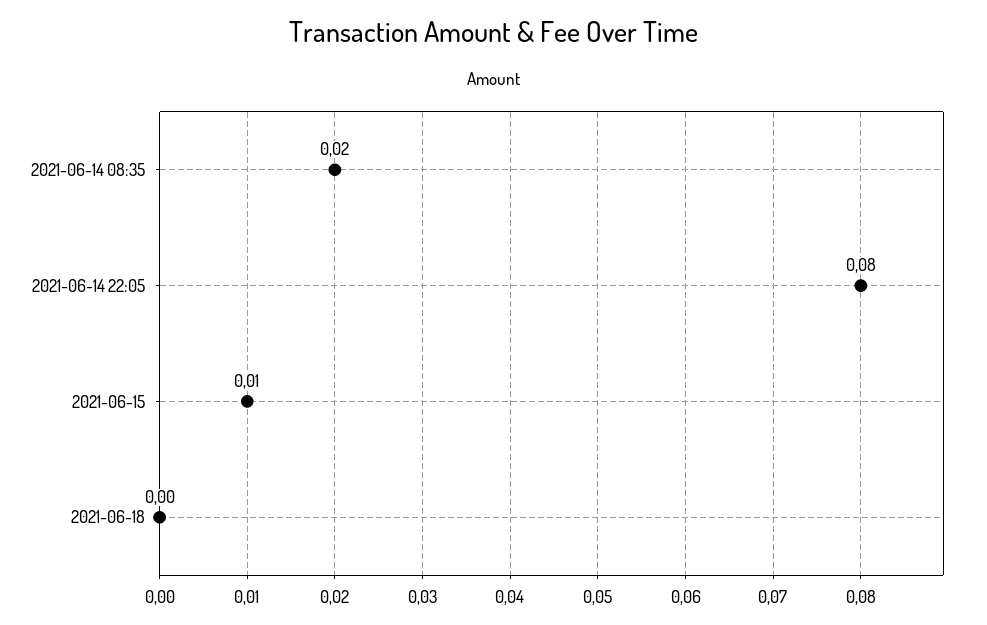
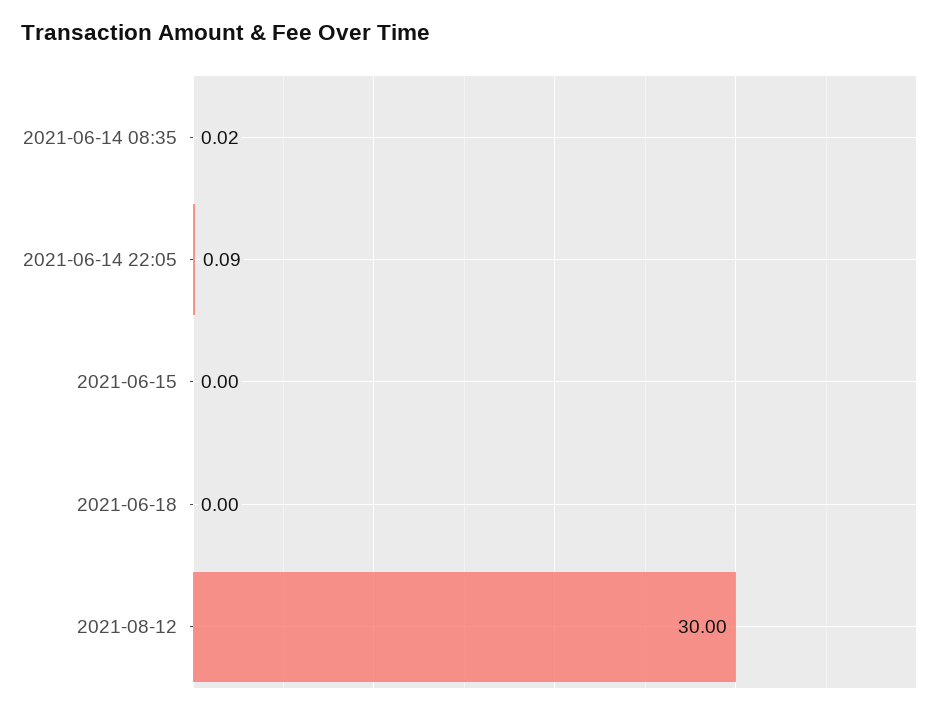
2021-06-14 22:05: 0.08 -> 0.09
2021-06-15: 0.01 -> 0
2021-08-12: none -> 30

